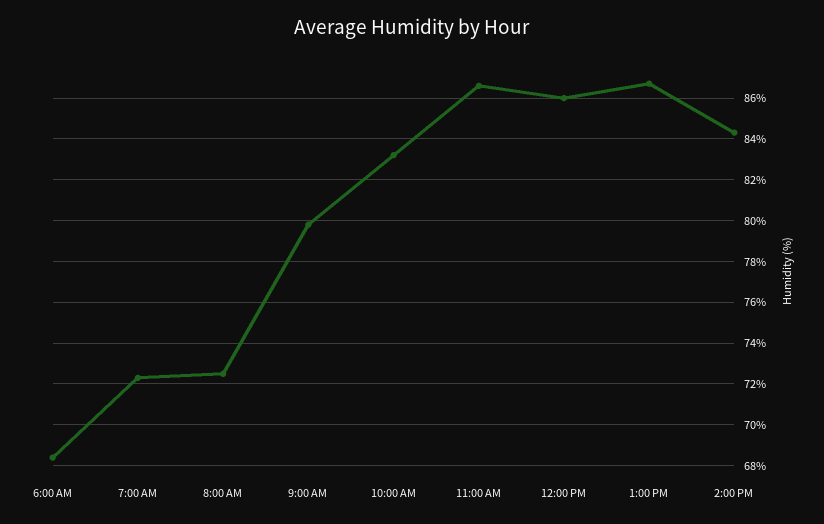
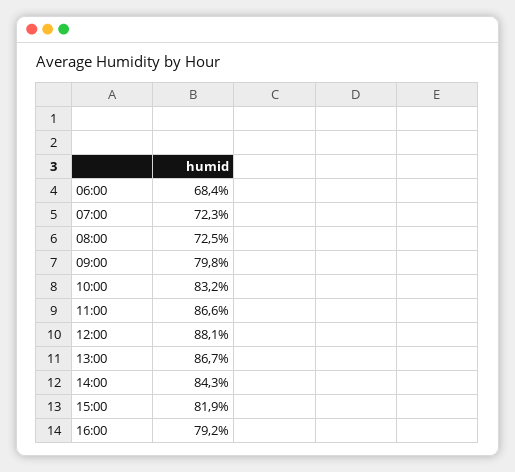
12:00 PM: 86 -> 88.1
15:00: none -> 81.9
16:00: none -> 79.2

